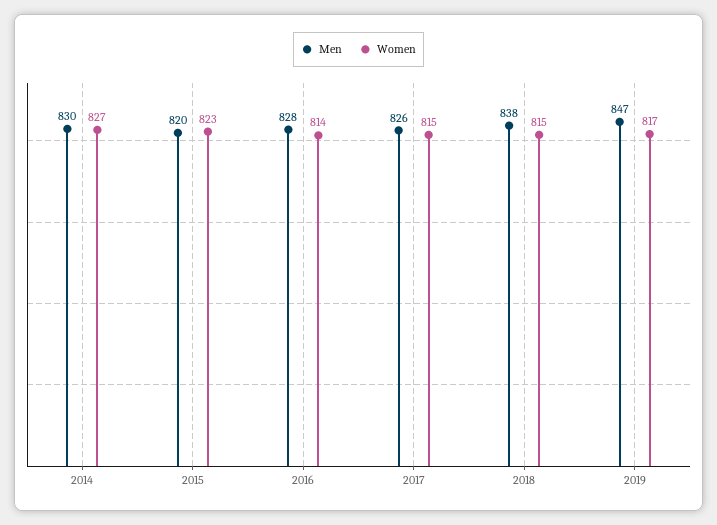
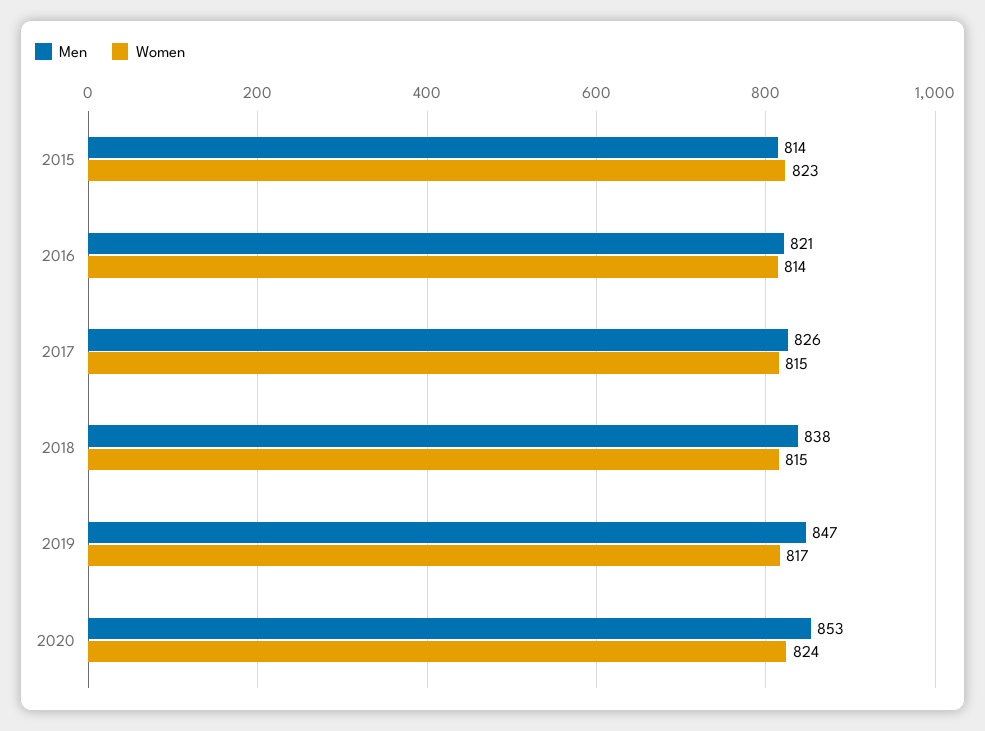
Men, 2014: 830 -> none
Women, 2014: 827 -> none
Men, 2015: 820 -> 814
Men, 2016: 828 -> 821
Men, 2020: none -> 853
Women, 2020: none -> 824

